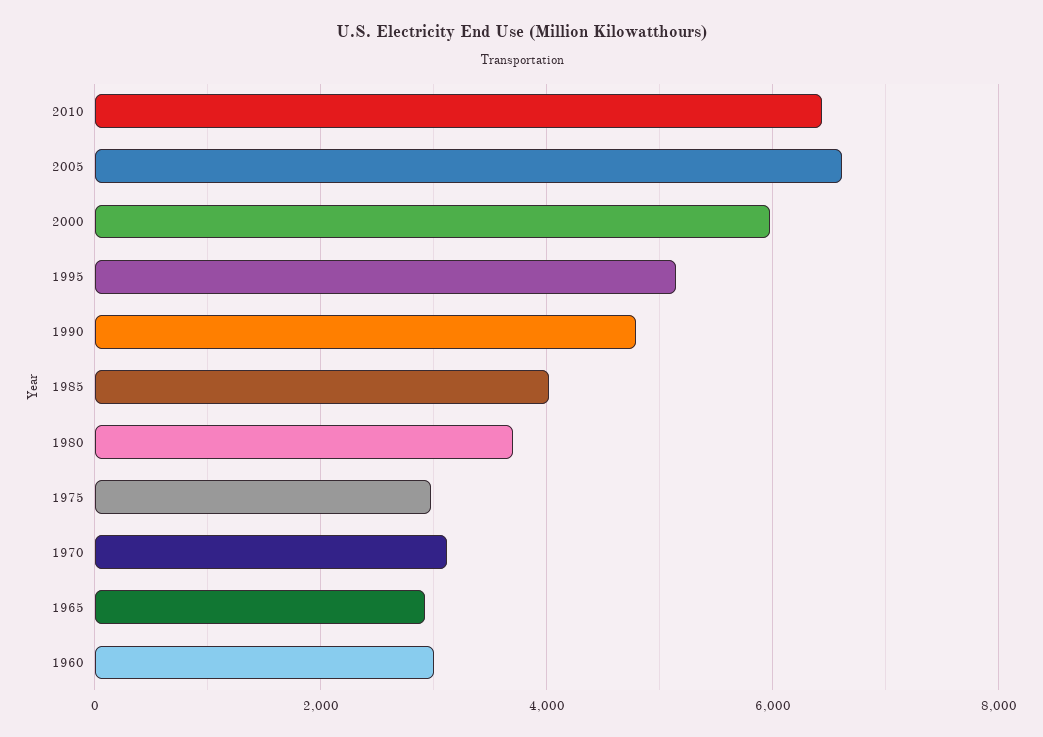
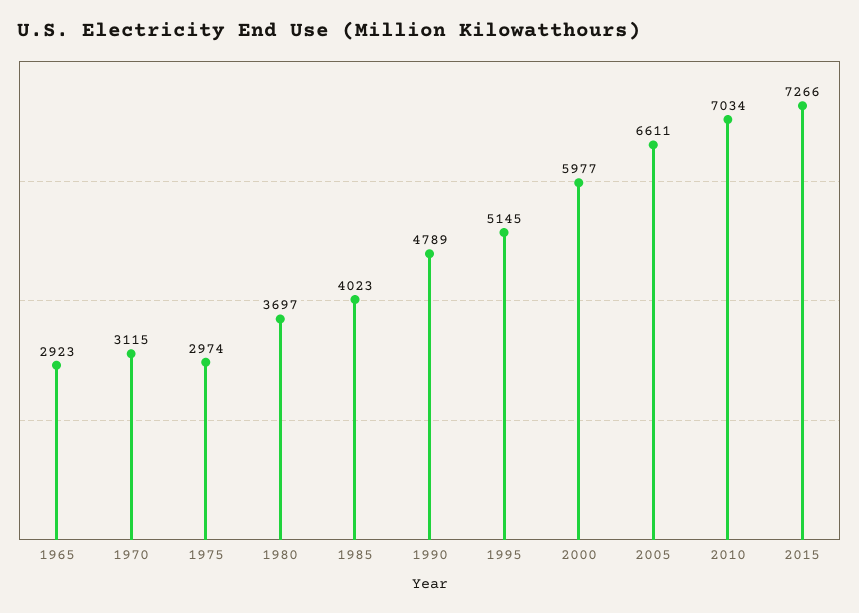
2010: 6400 -> 7034
1960: 3000 -> none
2015: none -> 7266

